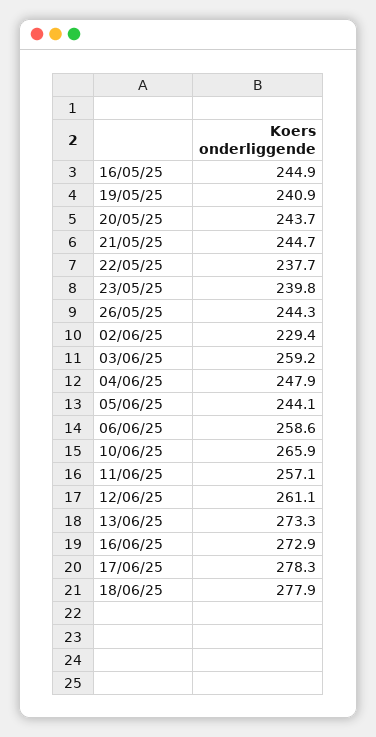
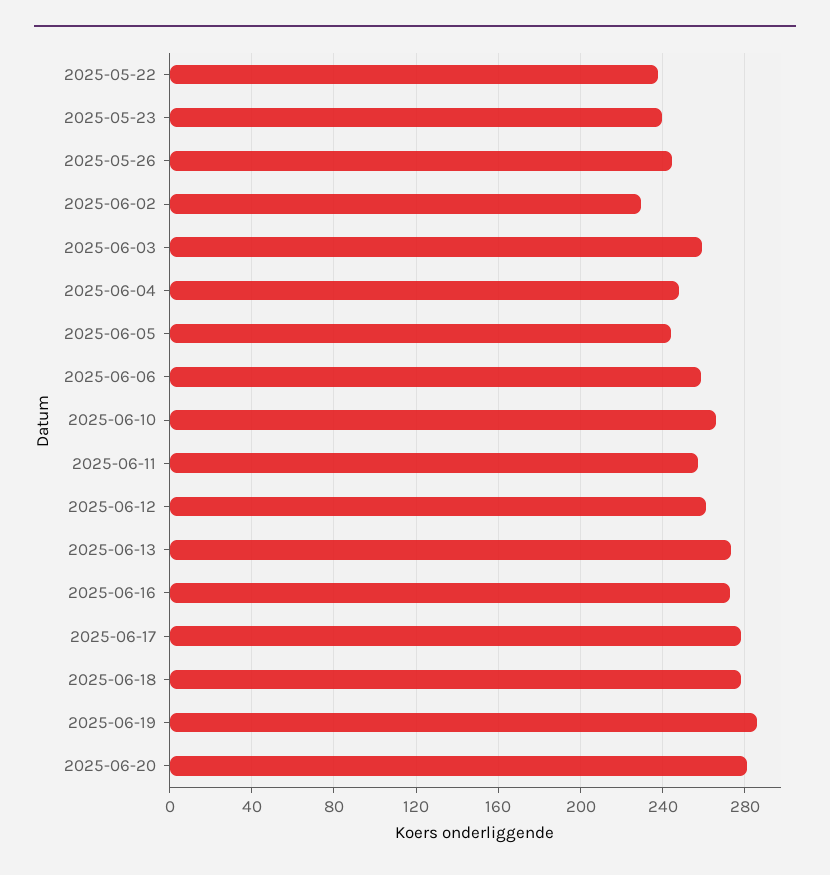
16/05/25: 244.9 -> none
19/05/25: 240.9 -> none
20/05/25: 243.7 -> none
21/05/25: 244.7 -> none
2025-06-19: none -> 285
2025-06-20: none -> 280

